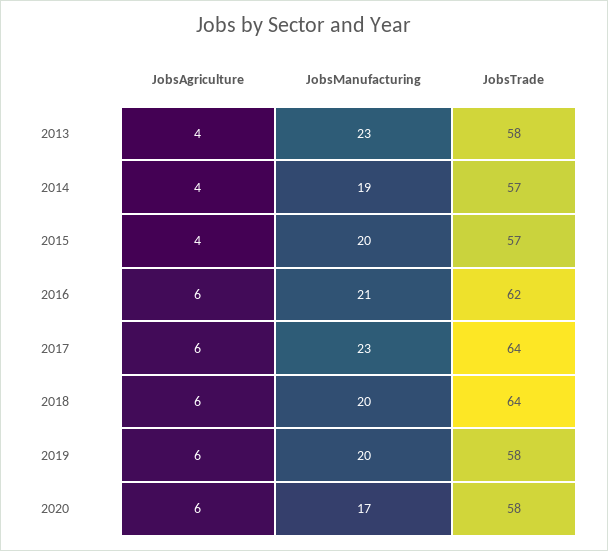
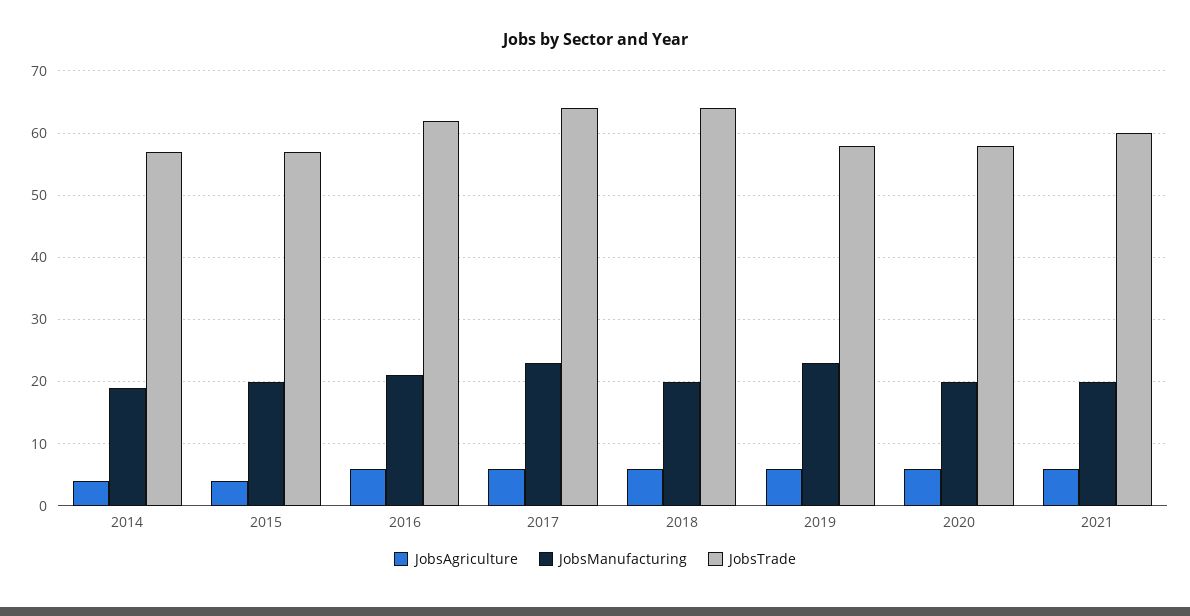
JobsAgriculture, 2013: 4 -> none
JobsManufacturing, 2013: 23 -> none
JobsTrade, 2013: 58 -> none
JobsManufacturing, 2019: 20 -> 23
JobsManufacturing, 2020: 17 -> 20
JobsAgriculture, 2021: none -> 6
JobsManufacturing, 2021: none -> 20
JobsTrade, 2021: none -> 60

